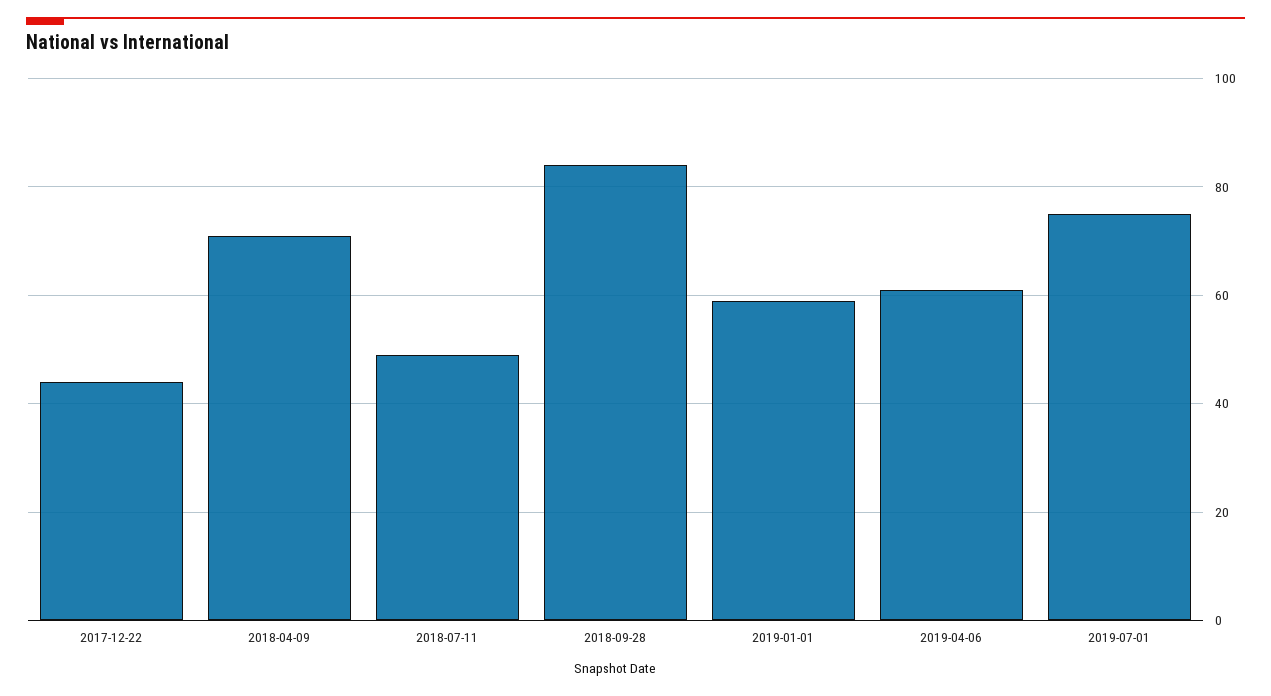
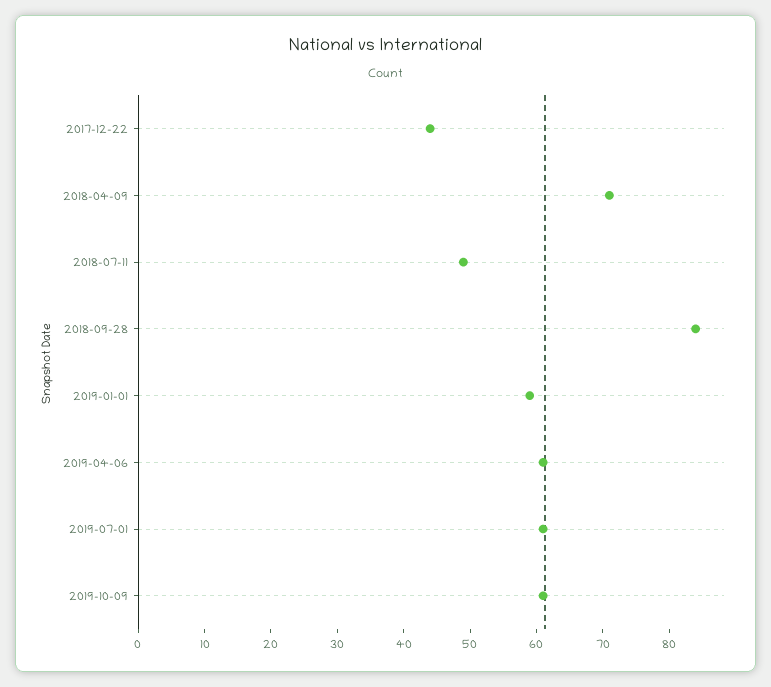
2019-07-01: 75 -> 60
2019-10-09: none -> 60

